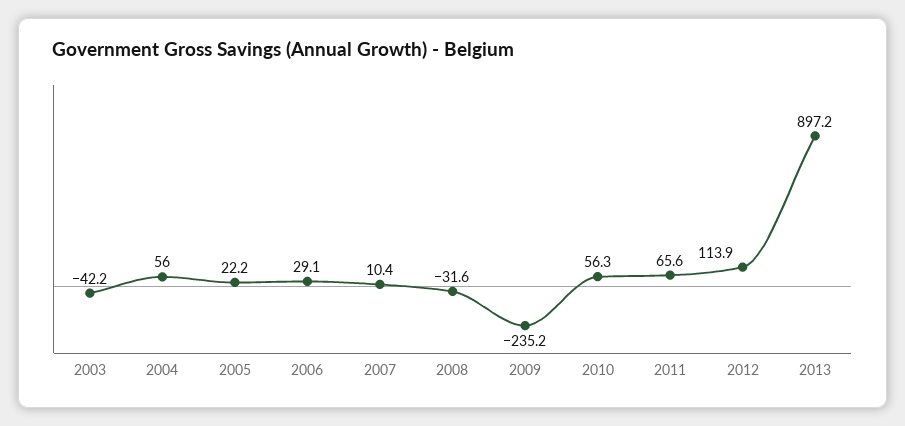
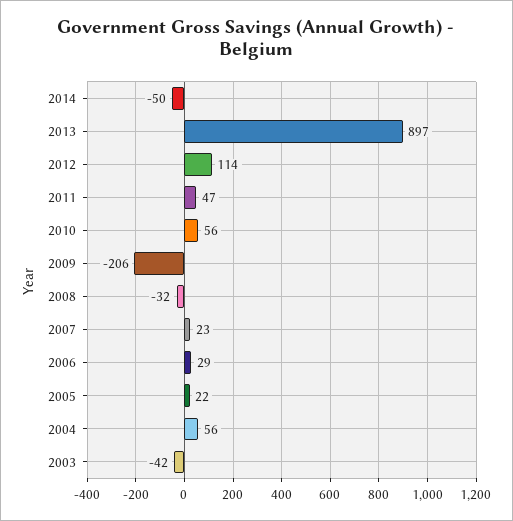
2007: 10.4 -> 23
2009: -235.2 -> -206
2011: 65.6 -> 47
2014: none -> -50

